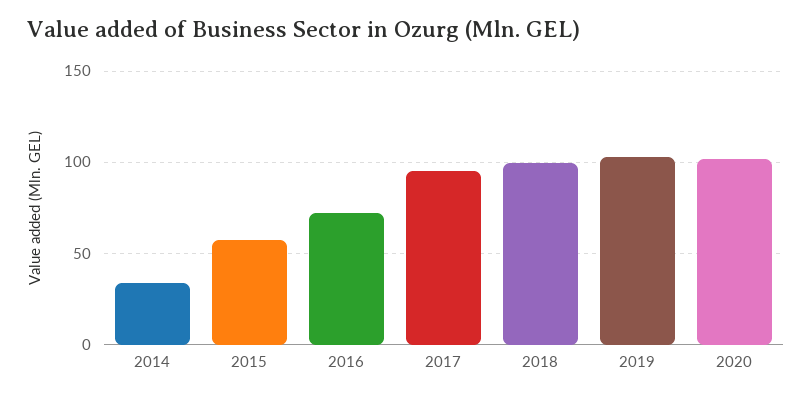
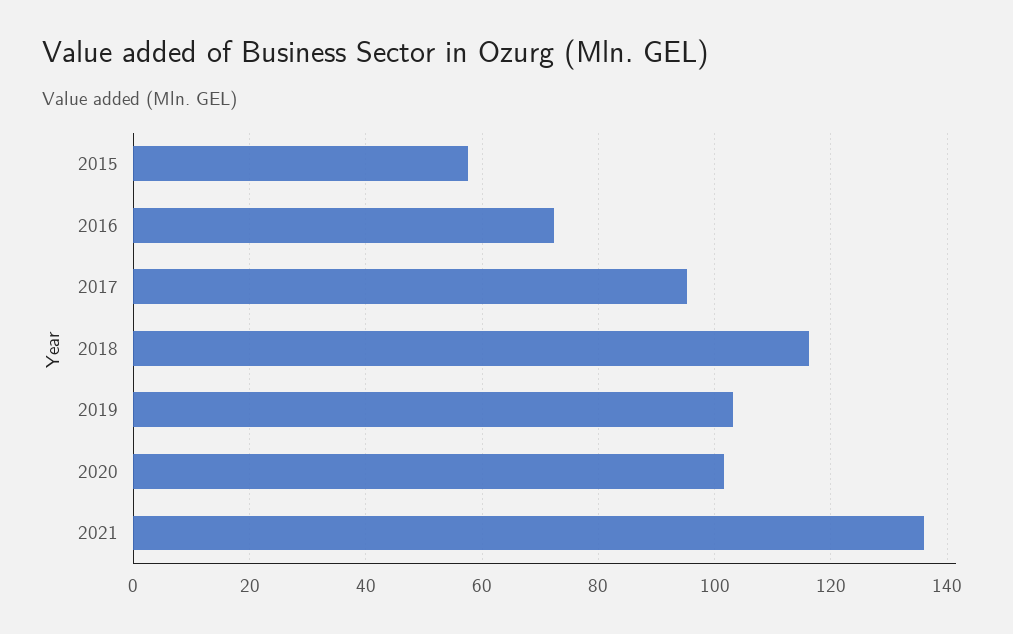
2014: 35 -> none
2018: 100 -> 116
2021: none -> 136

